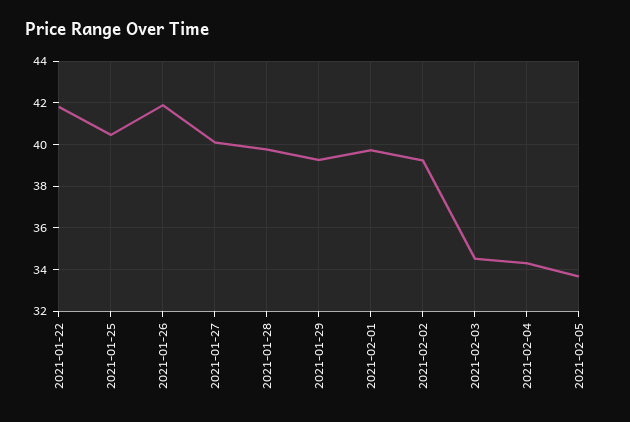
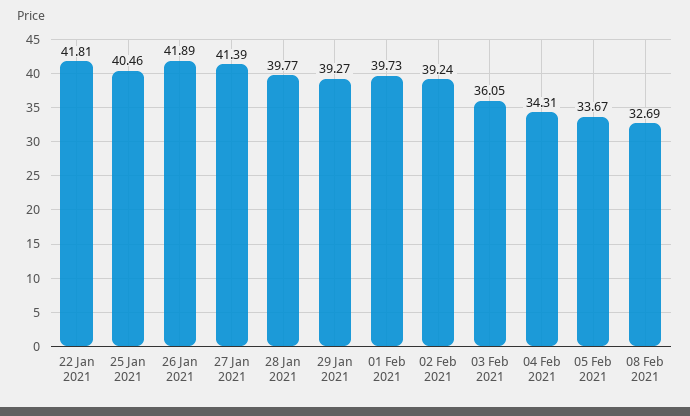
2021-01-27: 40 -> 41.39
2021-02-03: 34.5 -> 36.05
08 Feb 2021: none -> 32.69

